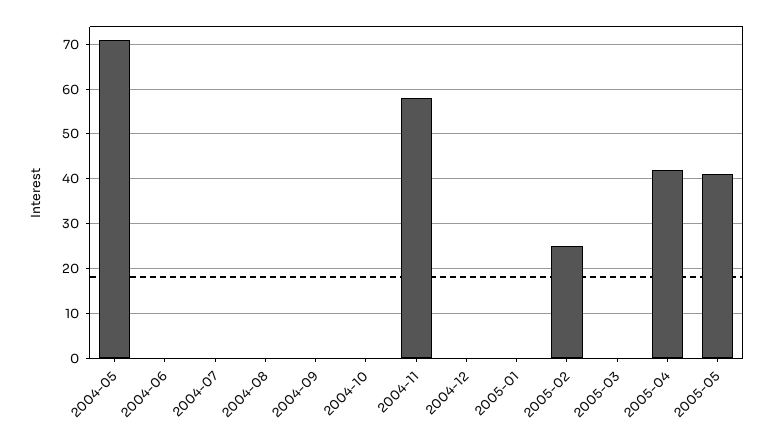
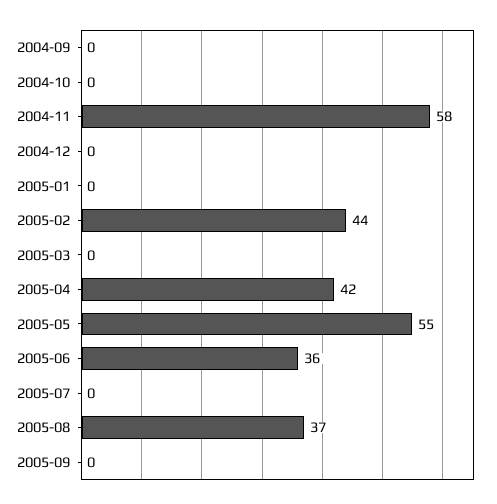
2004-05: 70 -> none
2004-06: 0 -> none
2004-07: 0 -> none
2004-08: 0 -> none
2005-02: 25 -> 44
2005-05: 40 -> 55
2005-06: none -> 36
2005-07: none -> 0
2005-08: none -> 37
2005-09: none -> 0

